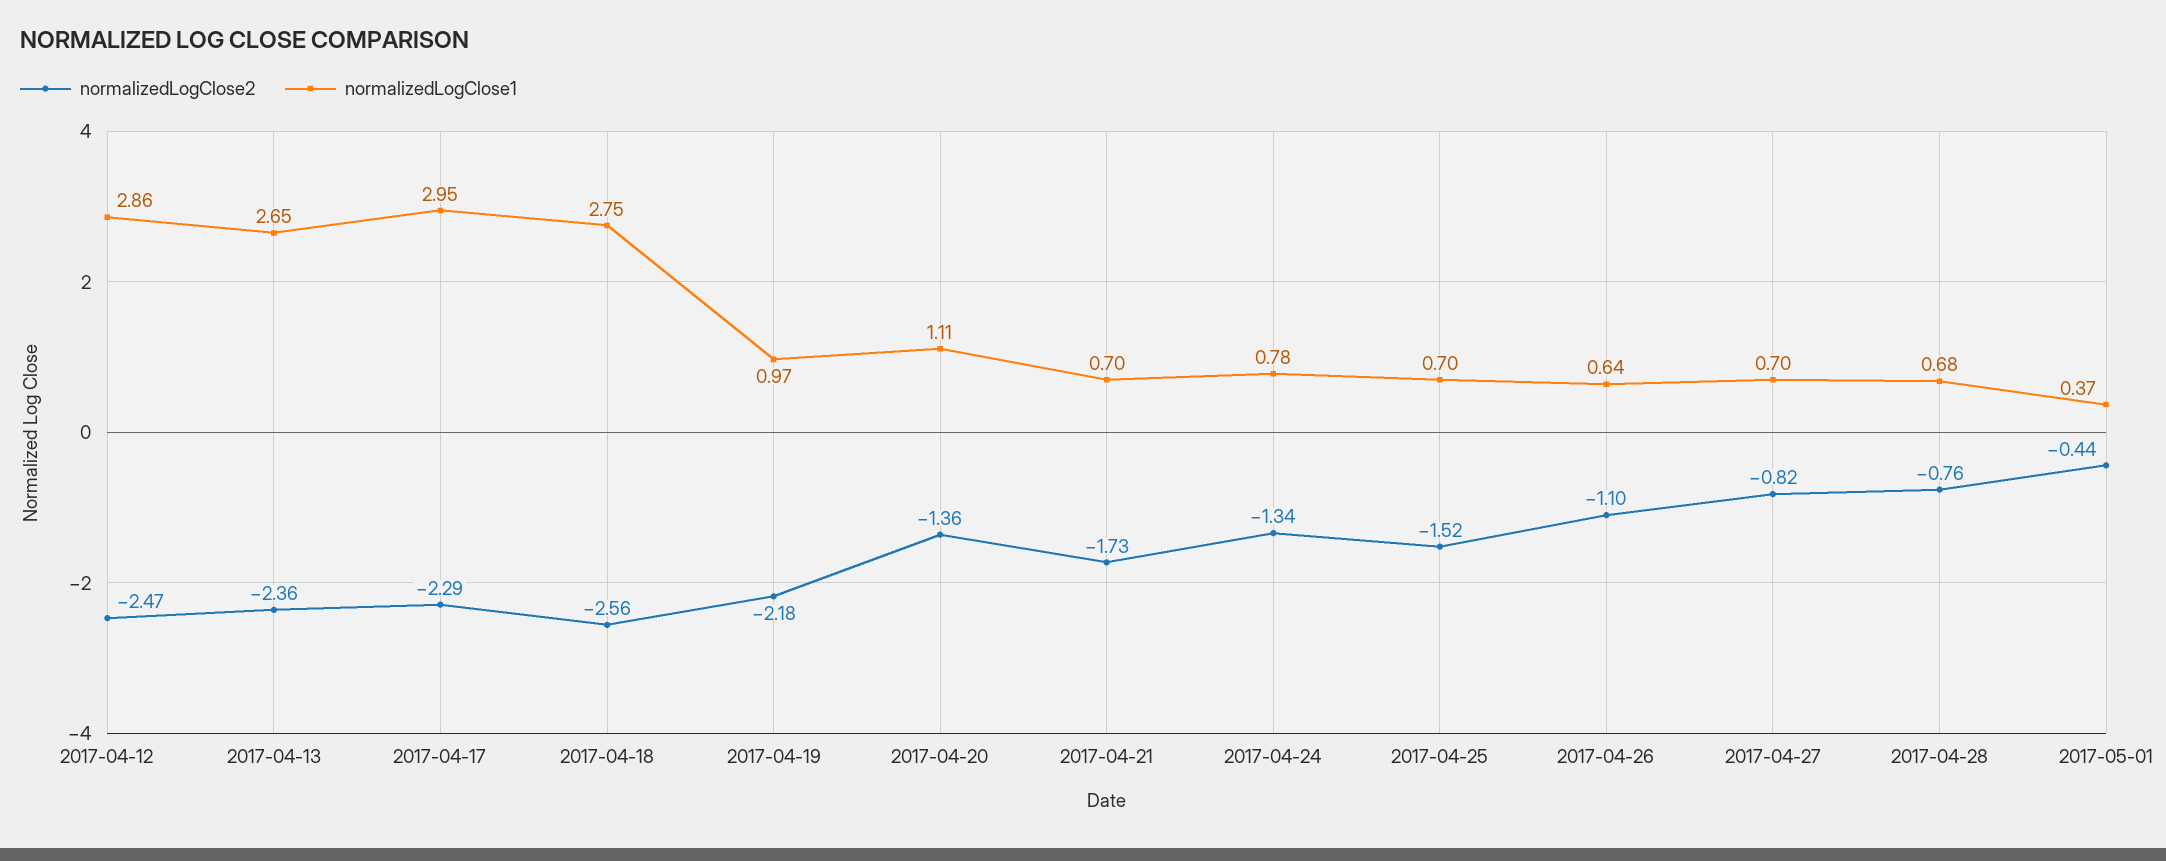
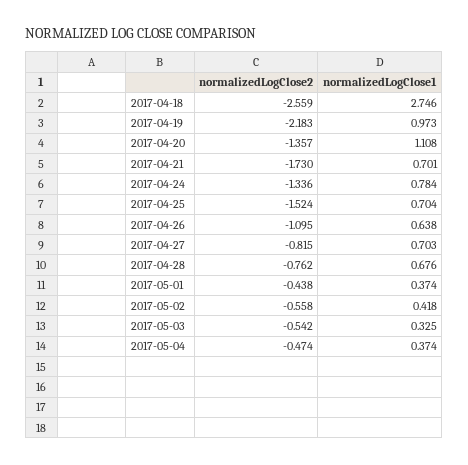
normalizedLogClose2, 2017-04-12: -2.47 -> none
normalizedLogClose1, 2017-04-12: 2.86 -> none
normalizedLogClose2, 2017-04-13: -2.36 -> none
normalizedLogClose1, 2017-04-13: 2.65 -> none
normalizedLogClose2, 2017-04-17: -2.29 -> none
normalizedLogClose1, 2017-04-17: 2.95 -> none
normalizedLogClose2, 2017-05-02: none -> -0.558
normalizedLogClose1, 2017-05-02: none -> 0.418
normalizedLogClose2, 2017-05-03: none -> -0.542
normalizedLogClose1, 2017-05-03: none -> 0.325
normalizedLogClose2, 2017-05-04: none -> -0.474
normalizedLogClose1, 2017-05-04: none -> 0.374

